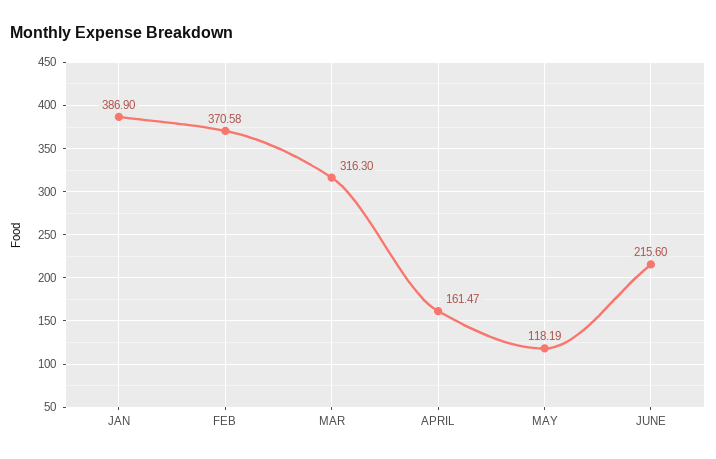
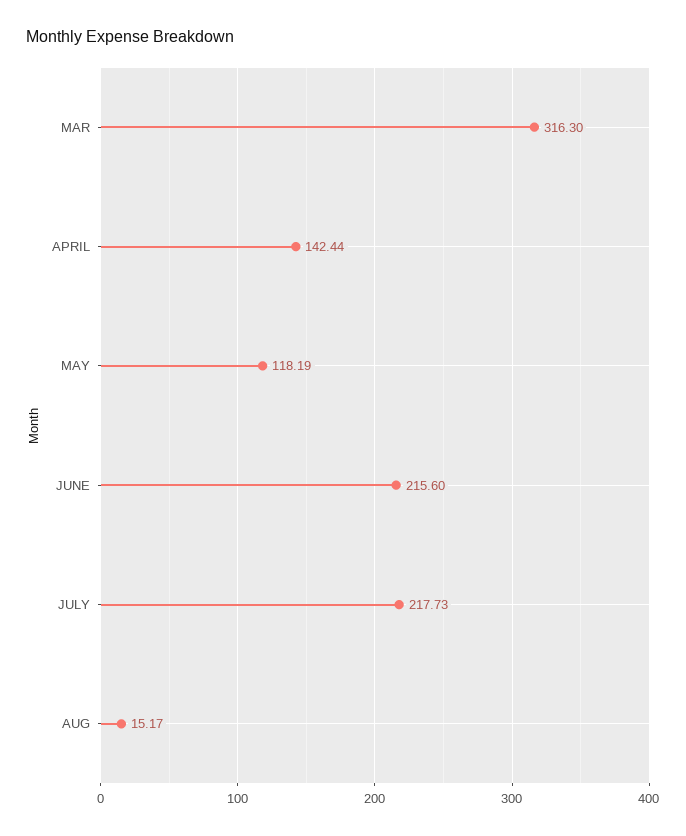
JAN: 386.9 -> none
FEB: 370.58 -> none
APRIL: 161.47 -> 142.44
JULY: none -> 217.73
AUG: none -> 15.17

